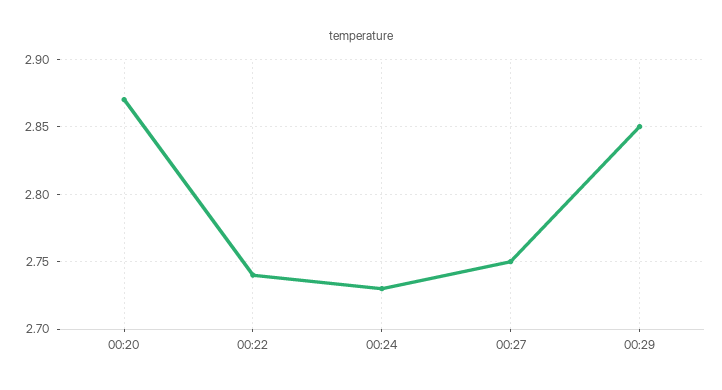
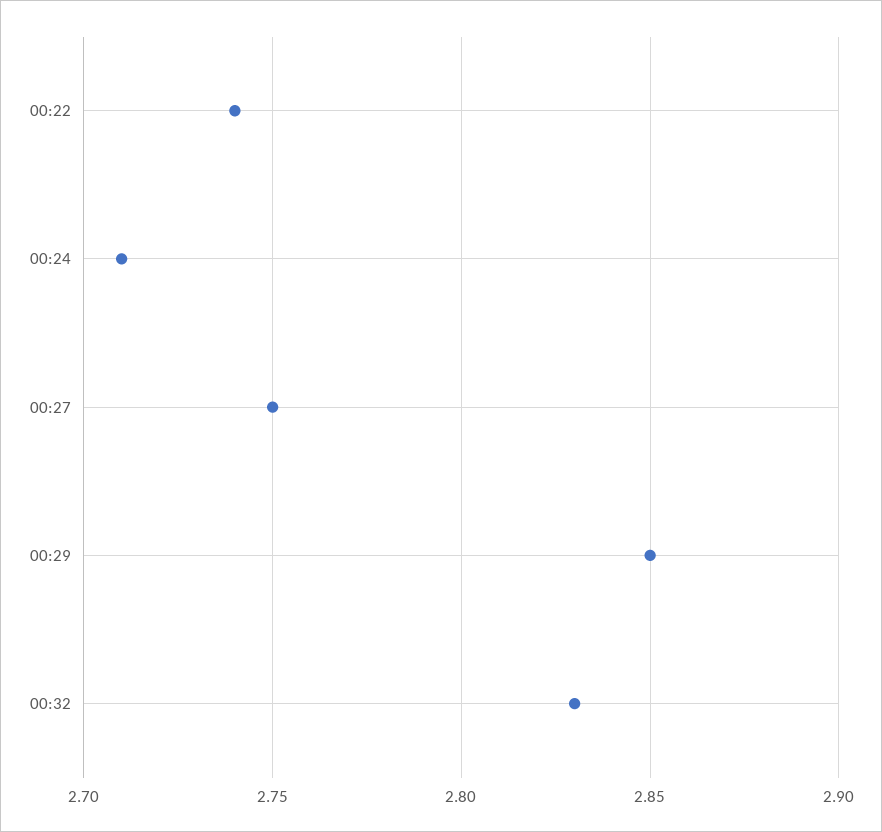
00:20: 2.87 -> none
00:24: 2.73 -> 2.71
00:32: none -> 2.83

